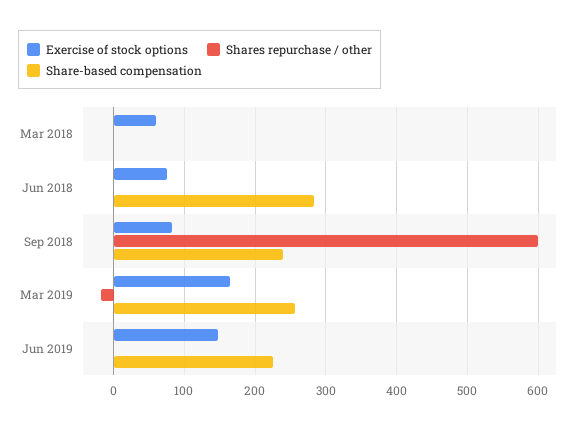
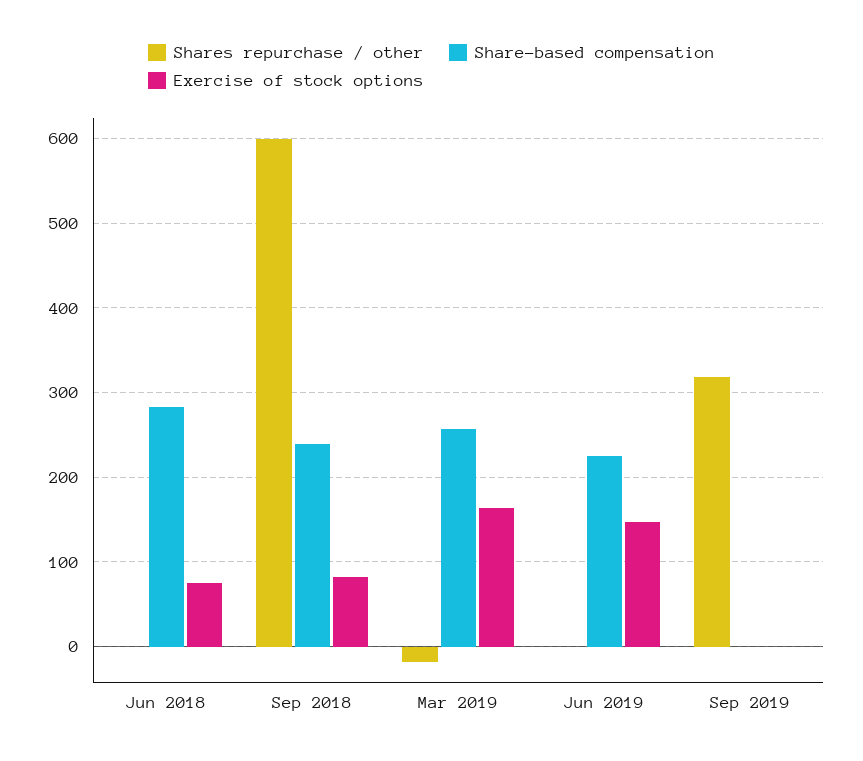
Exercise of stock options, Mar 2018: 60 -> none
Shares repurchase / other, Mar 2018: 0 -> none
Share-based compensation, Mar 2018: 0 -> none
Shares repurchase / other, Sep 2019: none -> 320
Share-based compensation, Sep 2019: none -> 0
Exercise of stock options, Sep 2019: none -> 0

